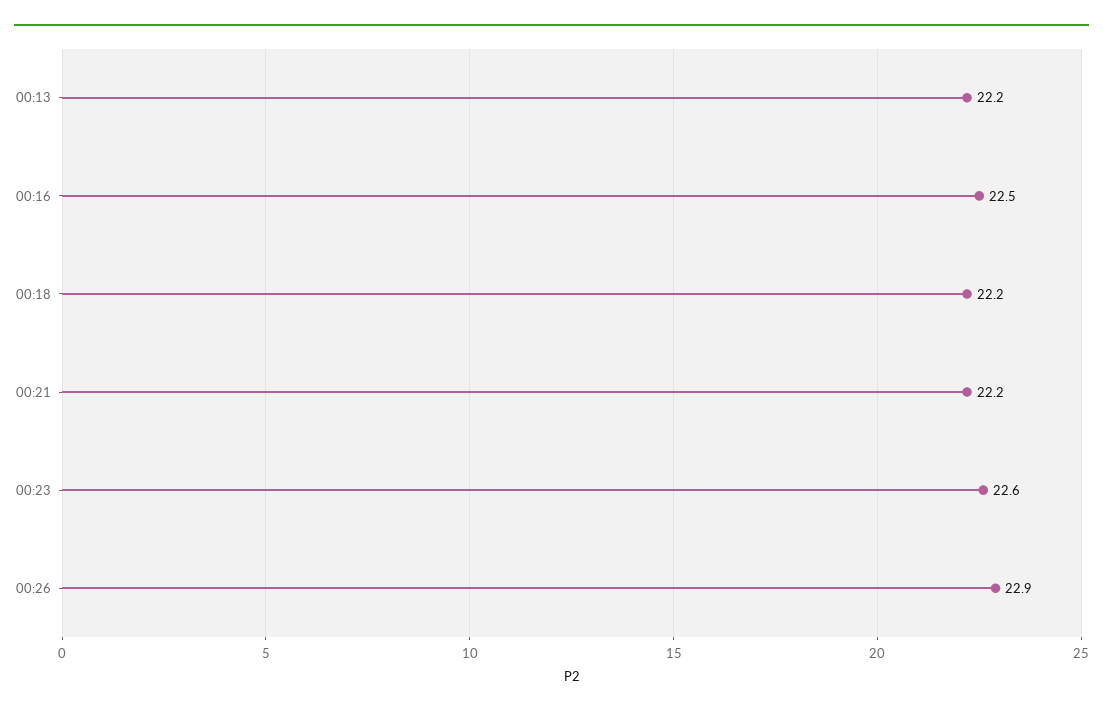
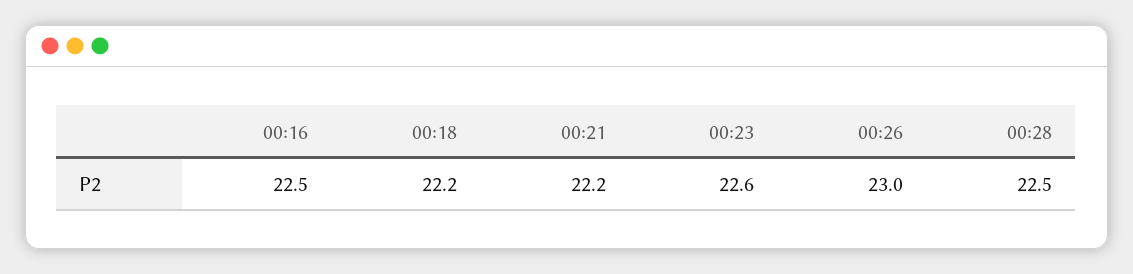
00:13: 22.2 -> none
00:26: 22.9 -> 23
00:28: none -> 22.5

